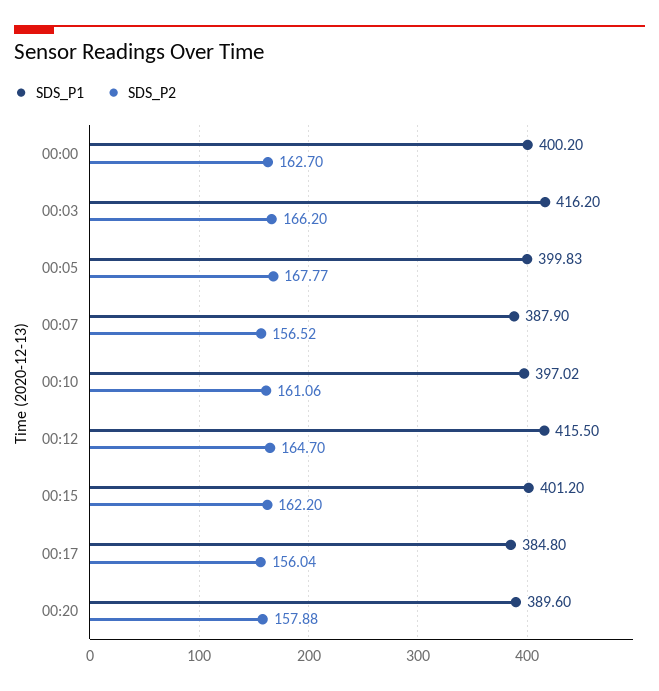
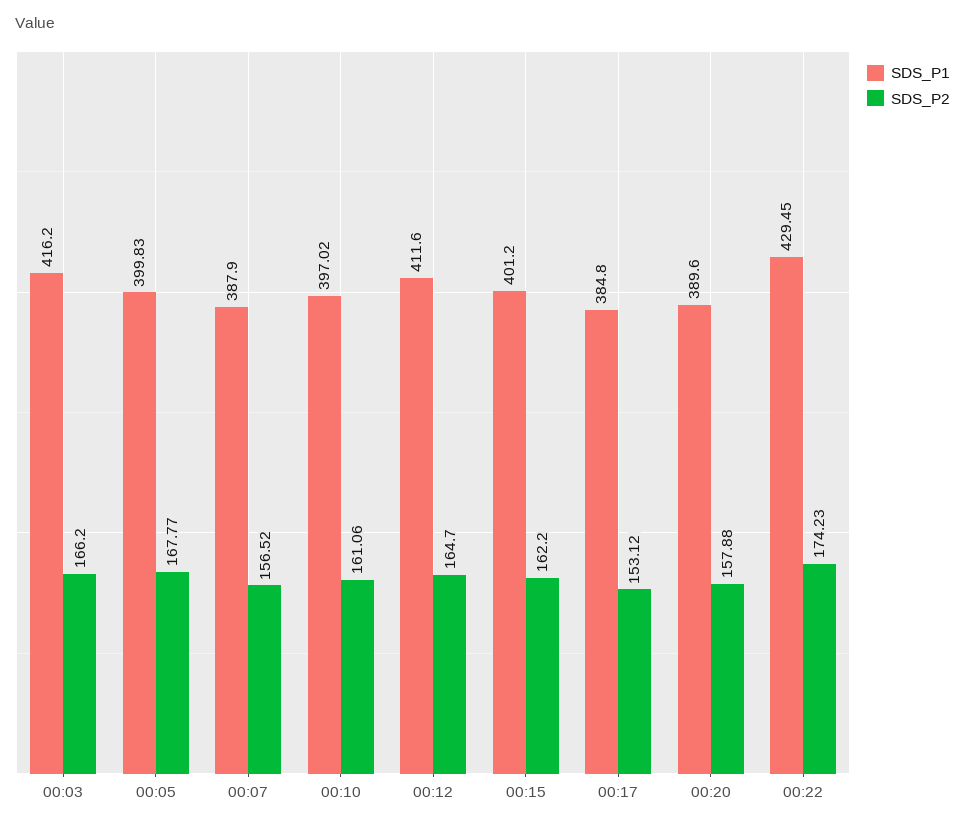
SDS_P1, 00:00: 400.2 -> none
SDS_P2, 00:00: 162.7 -> none
SDS_P1, 00:12: 415.5 -> 411.6
SDS_P2, 00:17: 156.04 -> 153.12
SDS_P1, 00:22: none -> 429.45
SDS_P2, 00:22: none -> 174.23

